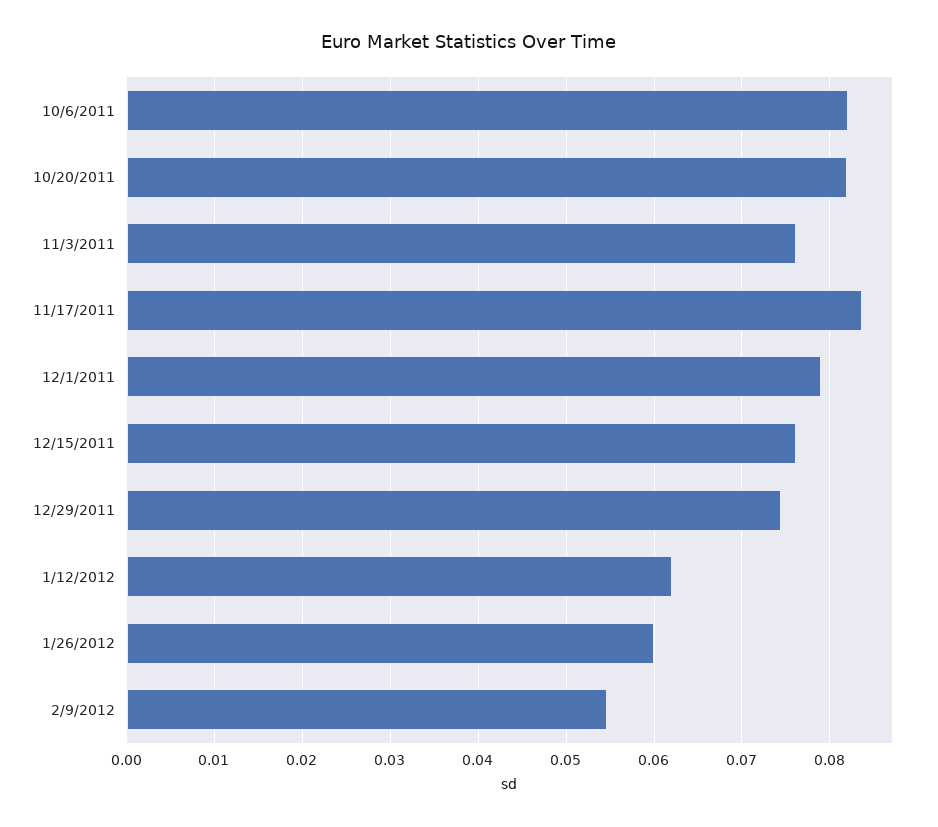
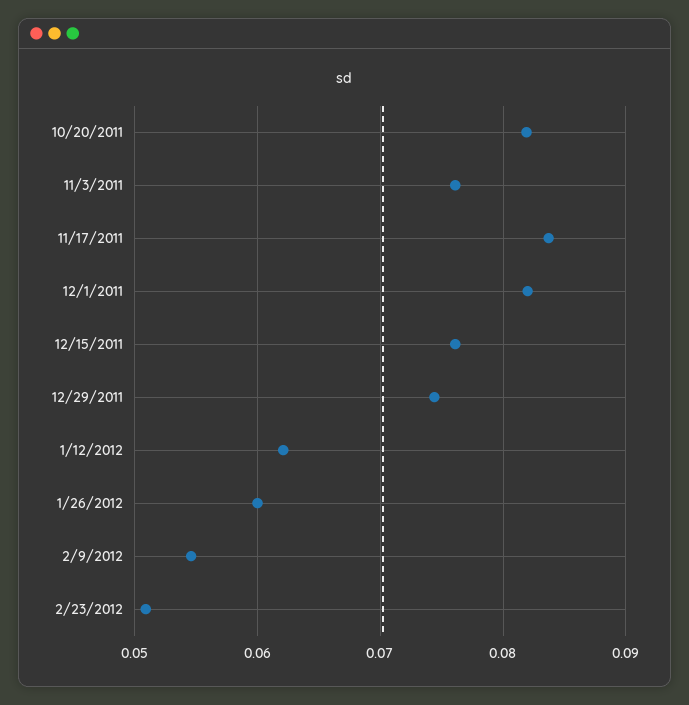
10/6/2011: 0.082 -> none
12/1/2011: 0.079 -> 0.082
2/23/2012: none -> 0.051

